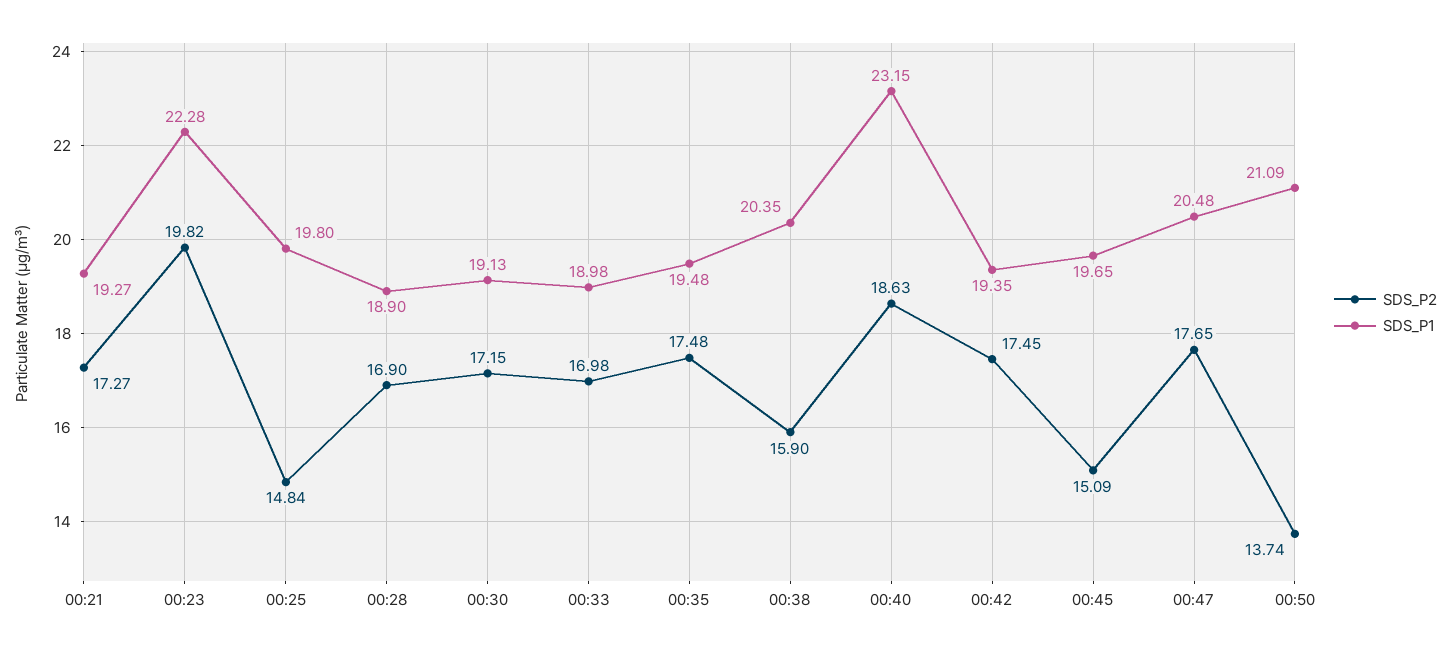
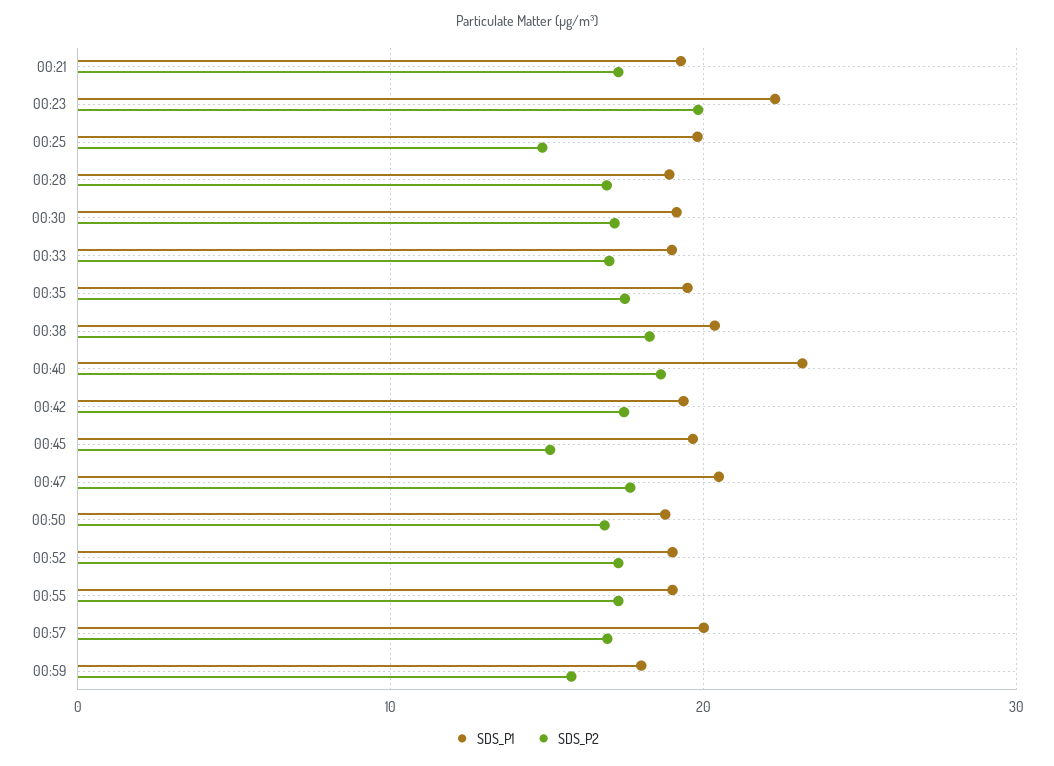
SDS_P2, 00:38: 15.9 -> 18
SDS_P2, 00:50: 13.74 -> 17
SDS_P1, 00:50: 21.09 -> 19
SDS_P1, 00:52: none -> 19
SDS_P2, 00:52: none -> 17
SDS_P1, 00:55: none -> 19
SDS_P2, 00:55: none -> 17
SDS_P1, 00:57: none -> 20
SDS_P2, 00:57: none -> 17
SDS_P1, 00:59: none -> 18
SDS_P2, 00:59: none -> 16

